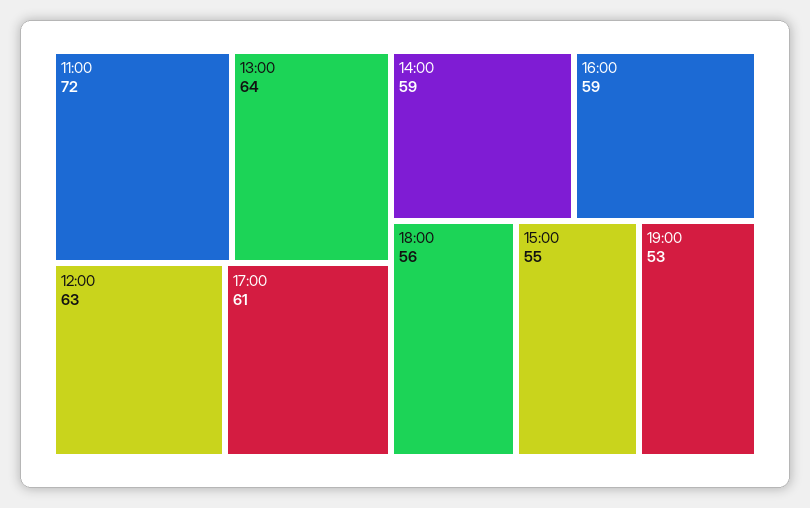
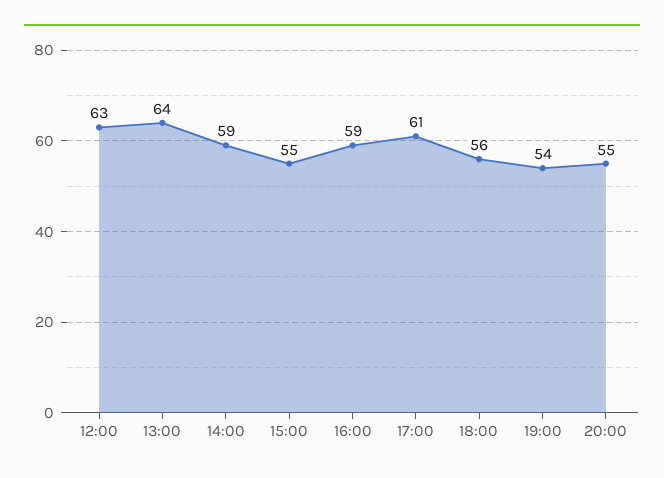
11:00: 72 -> none
19:00: 53 -> 54
20:00: none -> 55

